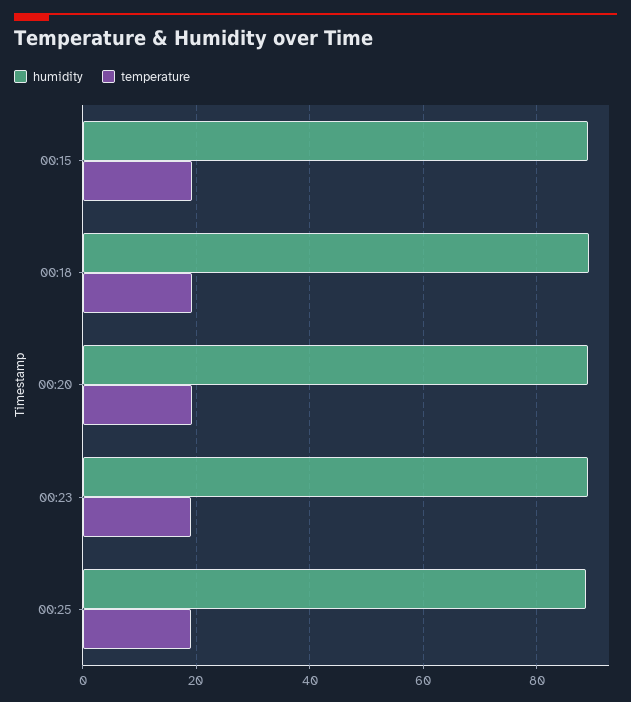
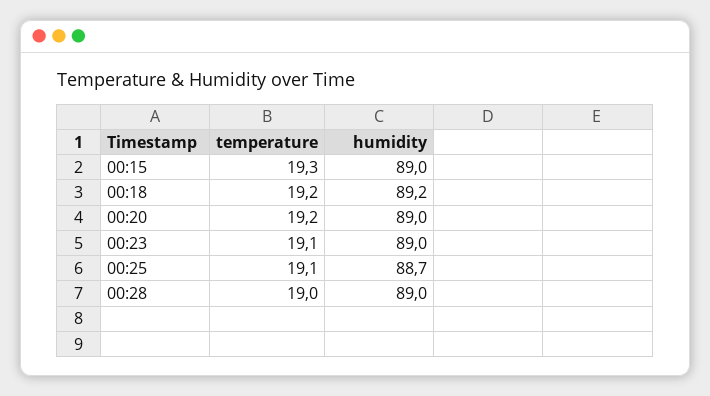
temperature, 00:28: none -> 19
humidity, 00:28: none -> 89

